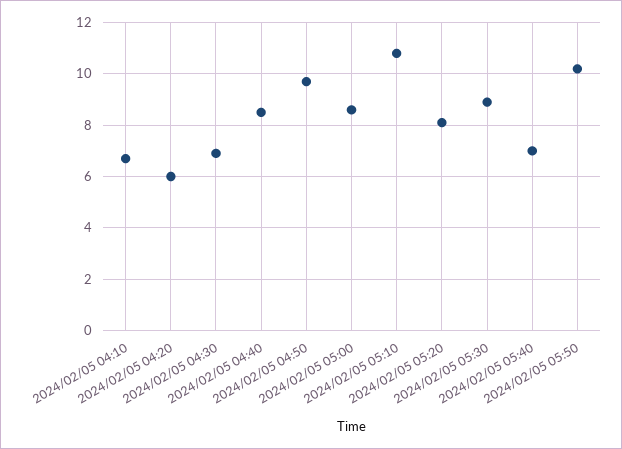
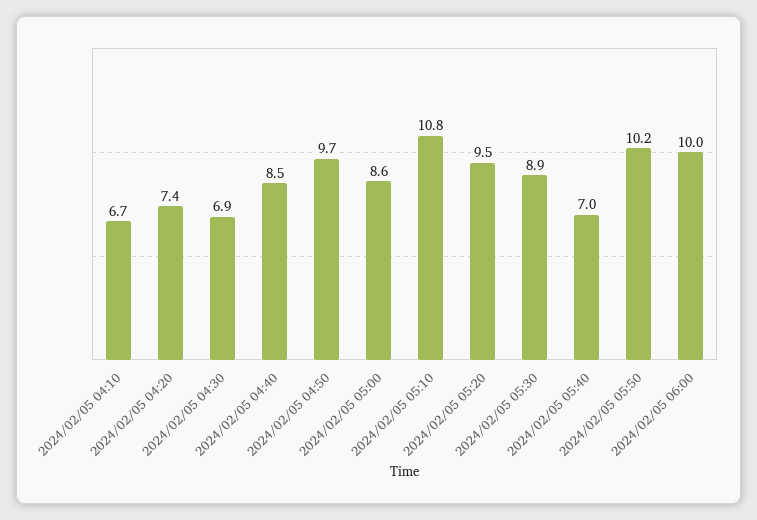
2024/02/05 04:20: 6 -> 7.4
2024/02/05 05:20: 8 -> 9.5
2024/02/05 06:00: none -> 10

